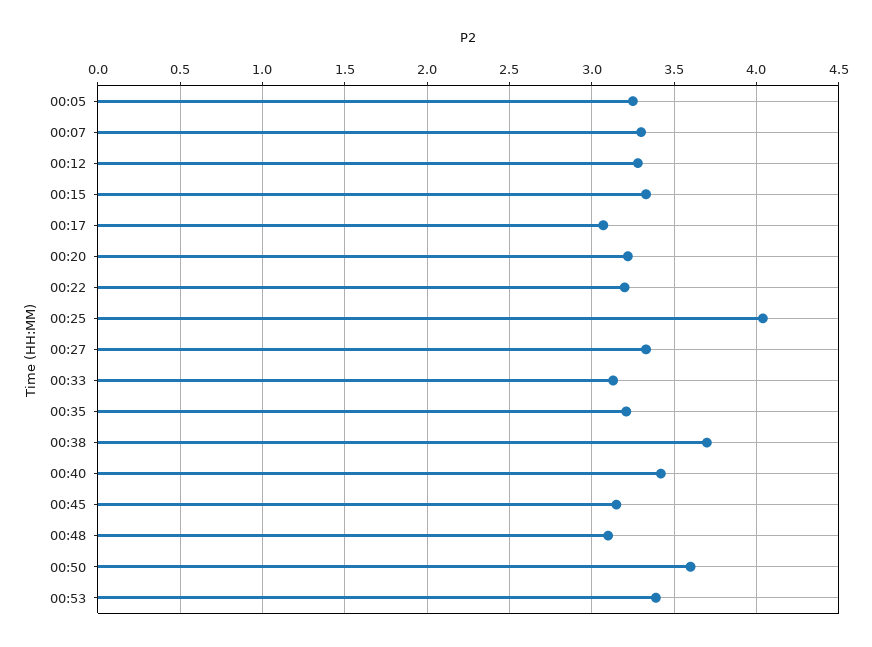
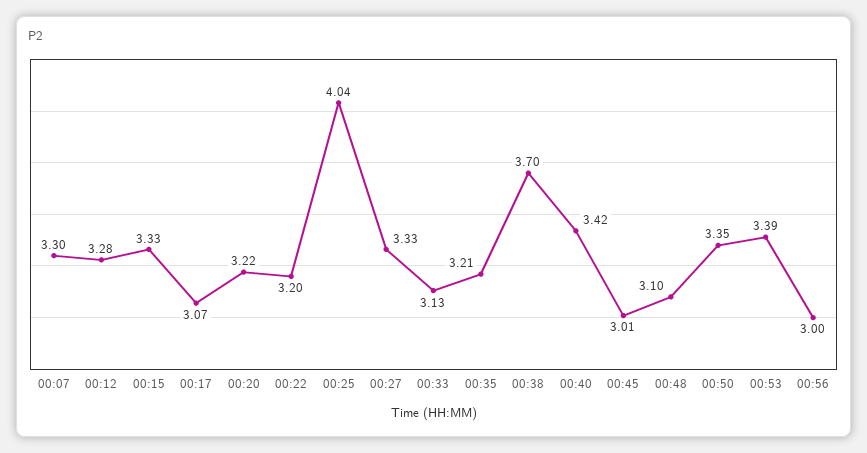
00:05: 3.25 -> none
00:45: 3.15 -> 3.01
00:50: 3.6 -> 3.35
00:56: none -> 3

